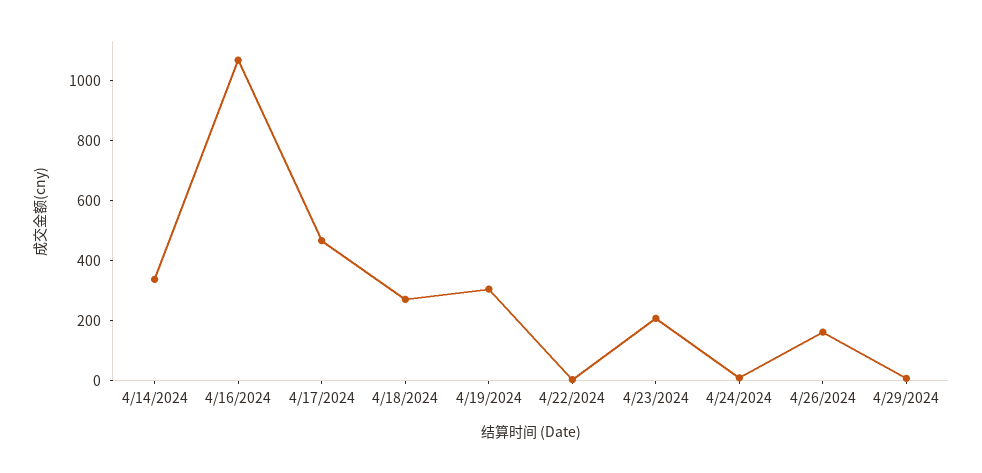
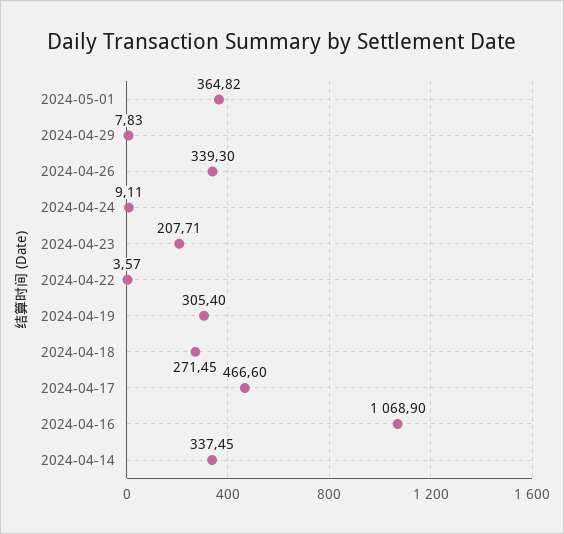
4/26/2024: 150 -> 339.3
2024-05-01: none -> 364.82

